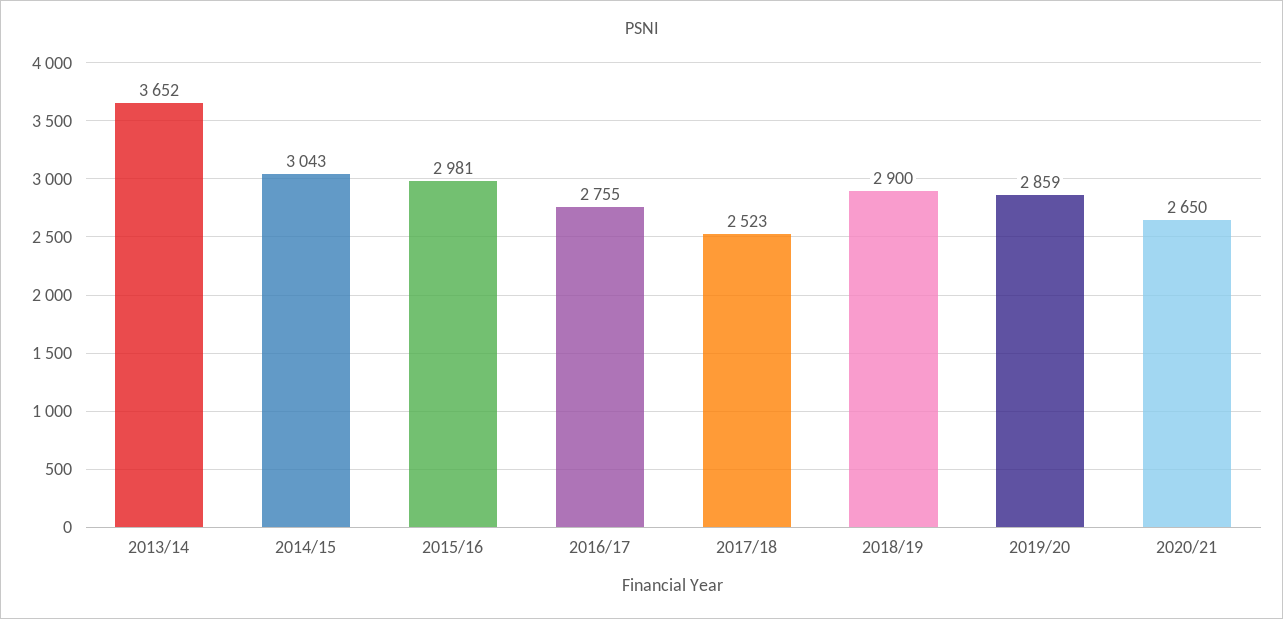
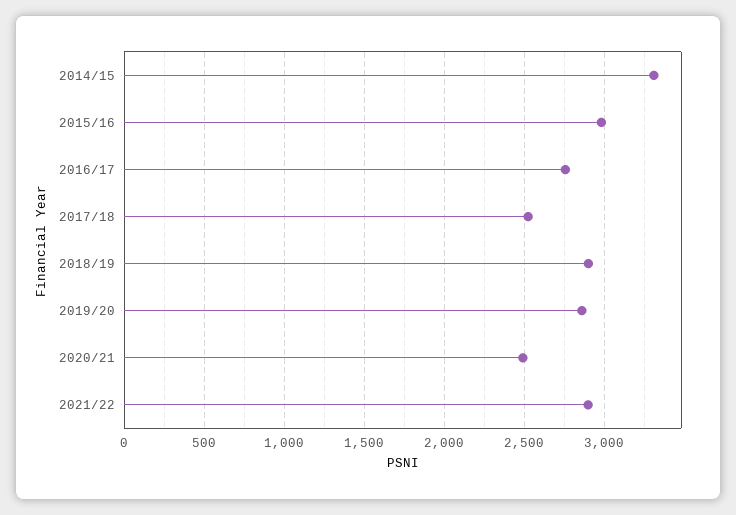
2013/14: 3652 -> none
2014/15: 3043 -> 3300
2020/21: 2650 -> 2500
2021/22: none -> 2900

